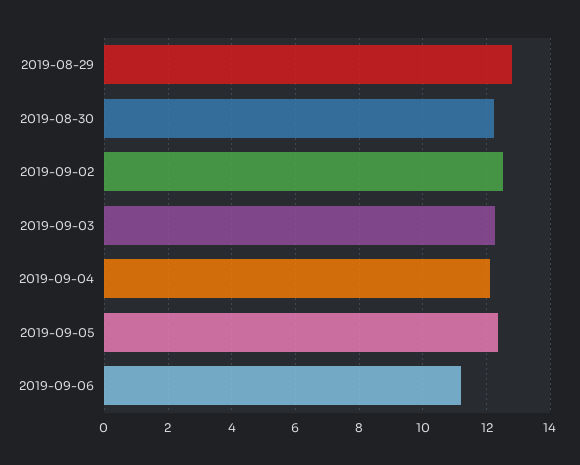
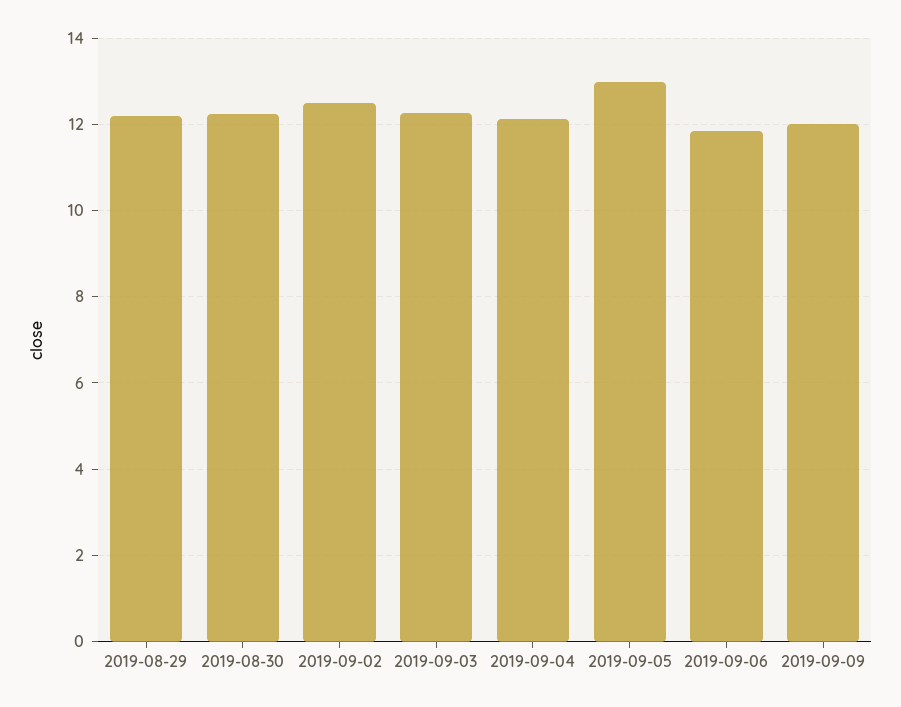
2019-08-29: 12.8 -> 12.2
2019-09-05: 12.4 -> 13
2019-09-06: 11.2 -> 11.8
2019-09-09: none -> 12

